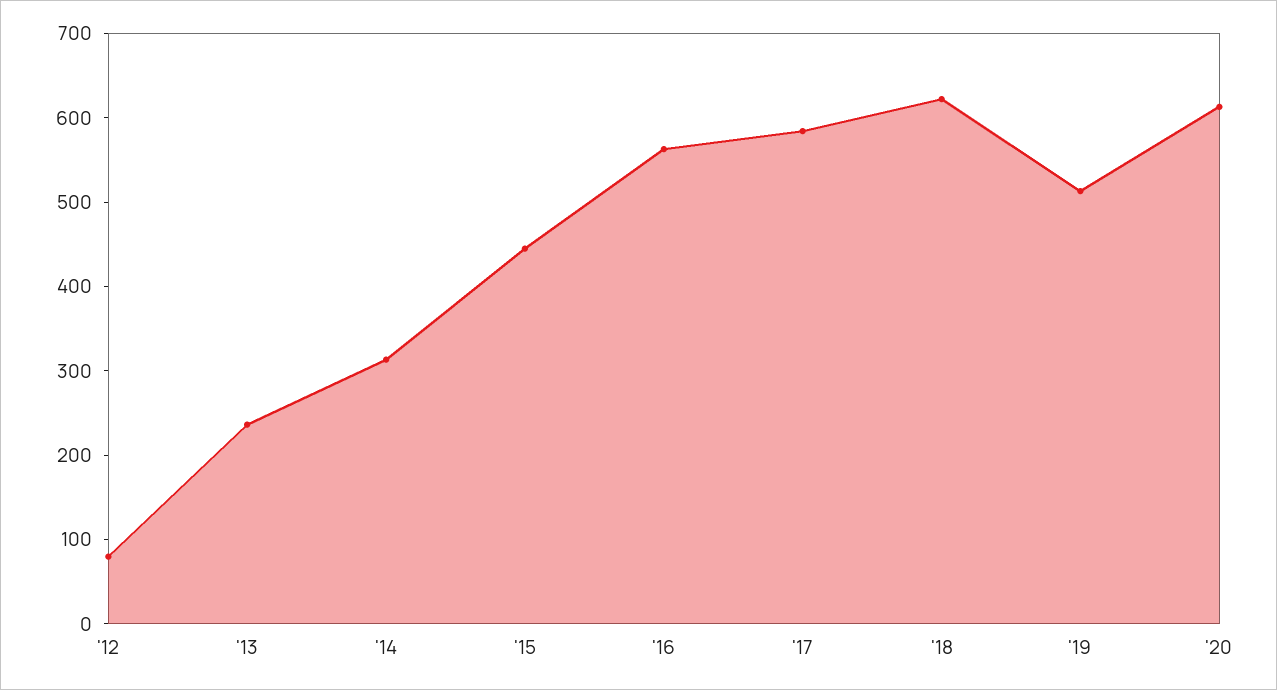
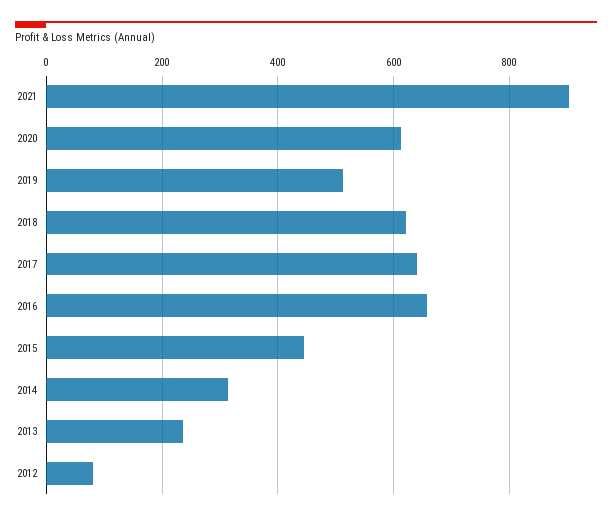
'16: 560 -> 660
'17: 580 -> 640
2021: none -> 900

